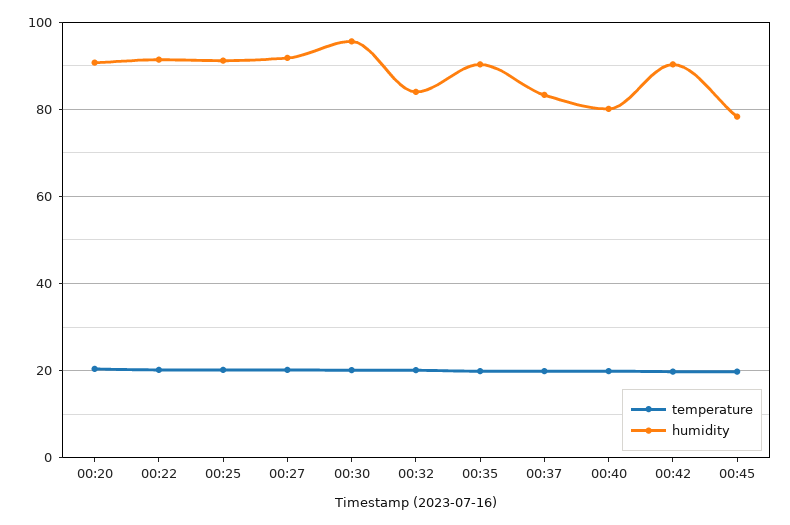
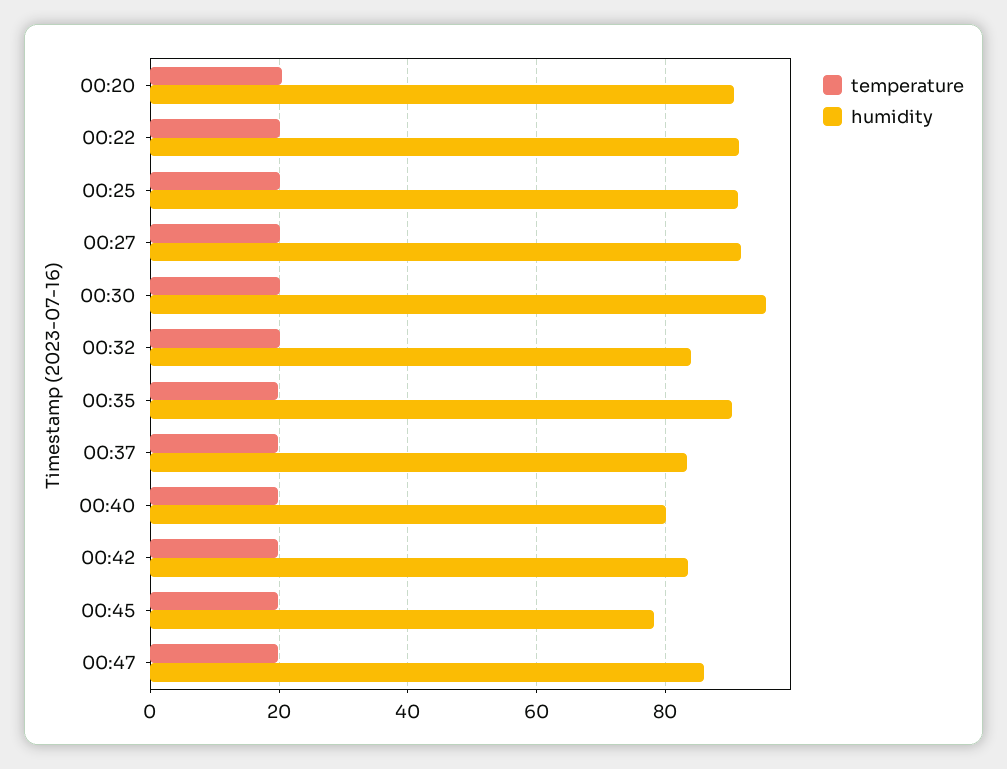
humidity, 00:42: 90 -> 84
temperature, 00:47: none -> 20
humidity, 00:47: none -> 86

